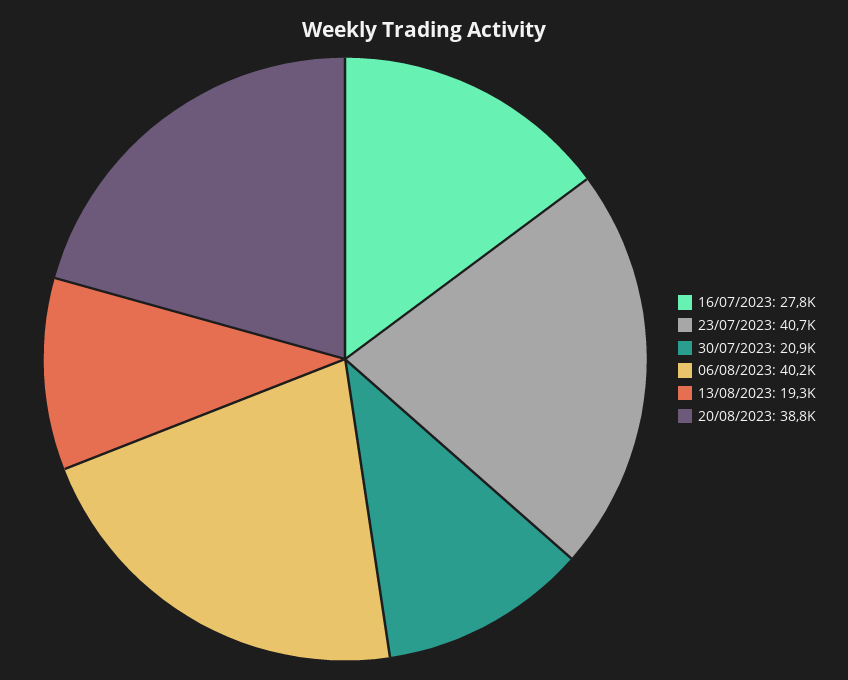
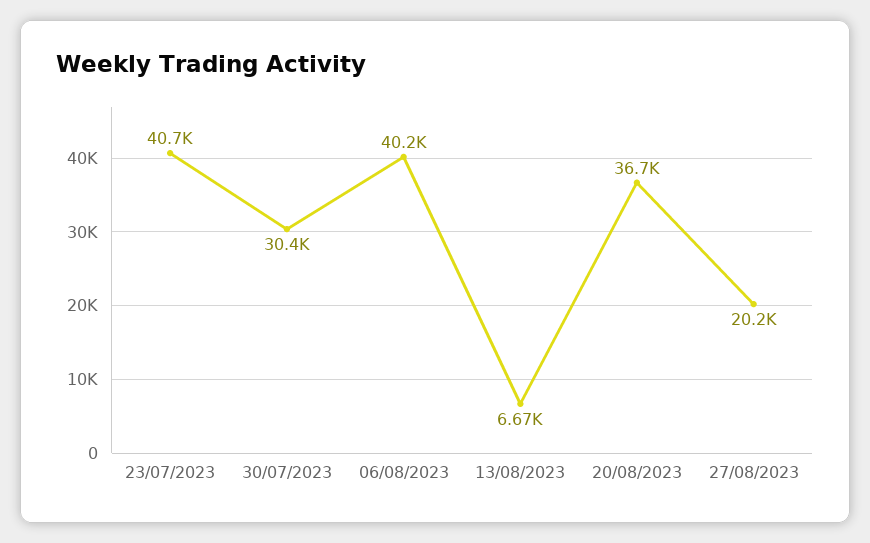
16/07/2023: 27800 -> none
30/07/2023: 20900 -> 30400
13/08/2023: 19300 -> 6670
20/08/2023: 38800 -> 36700
27/08/2023: none -> 20200

